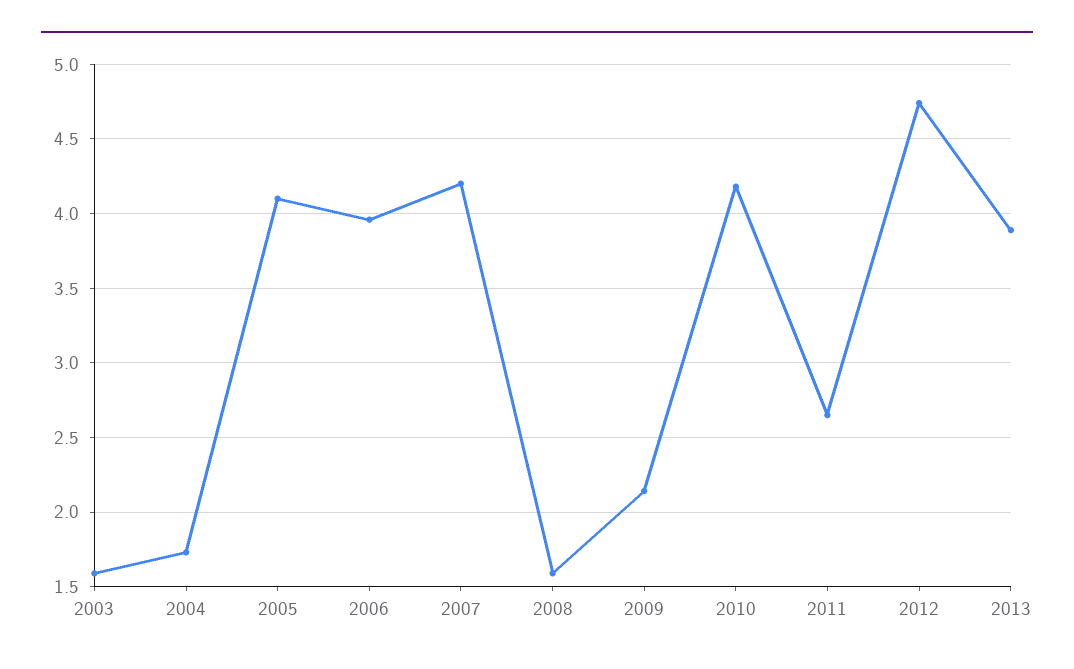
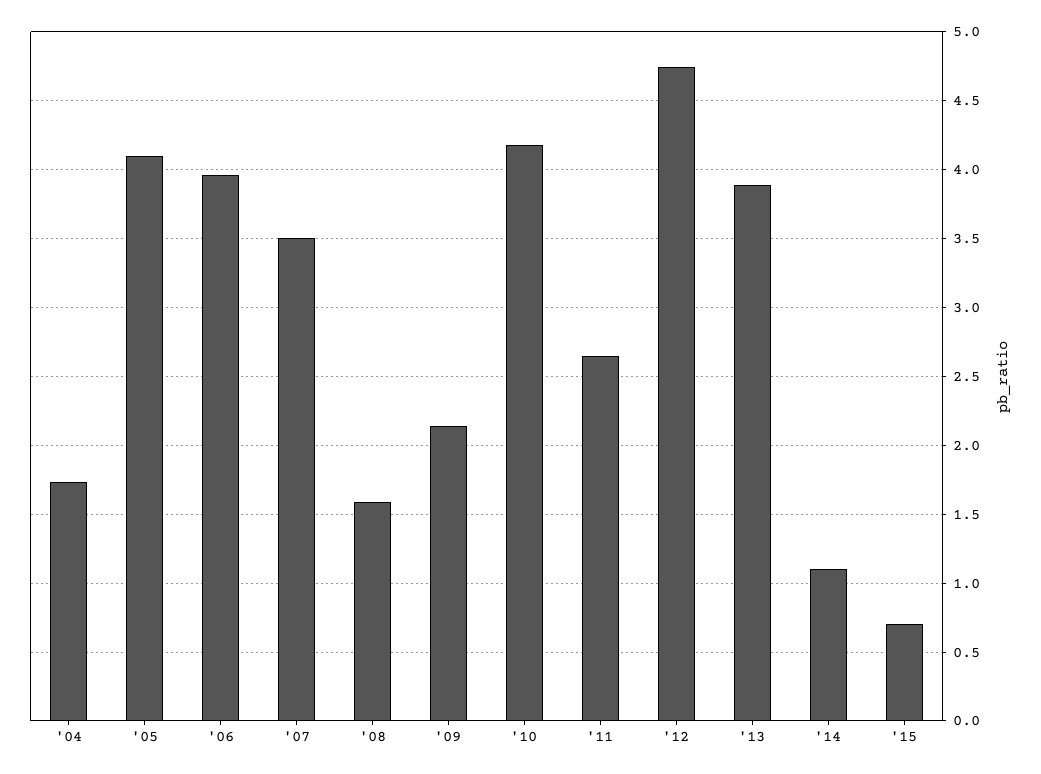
2003: 1.6 -> none
2007: 4.2 -> 3.5
'14: none -> 1.1
'15: none -> 0.7

